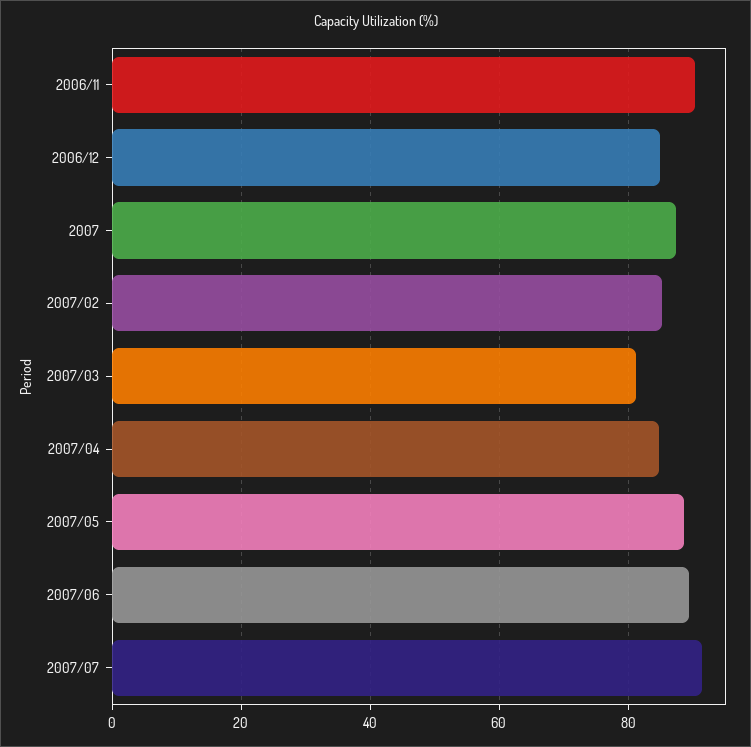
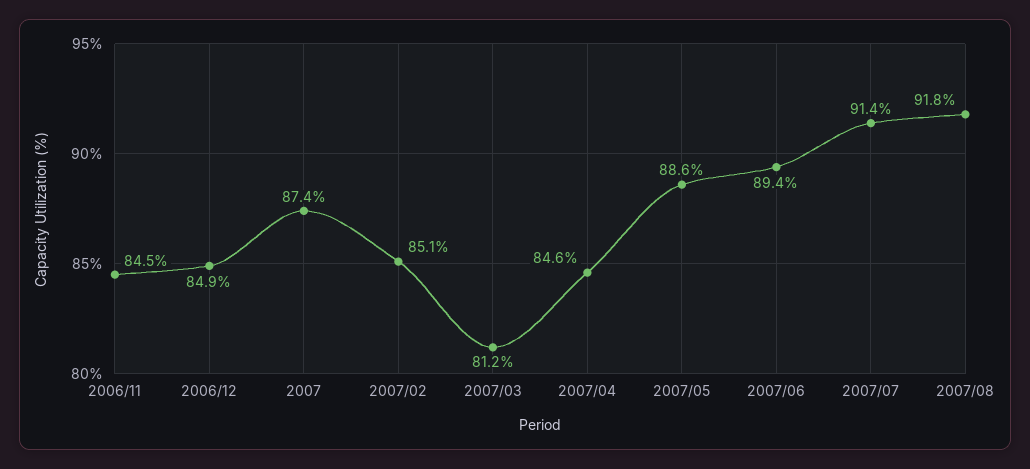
2006/11: 90 -> 84.5
2007/08: none -> 91.8

